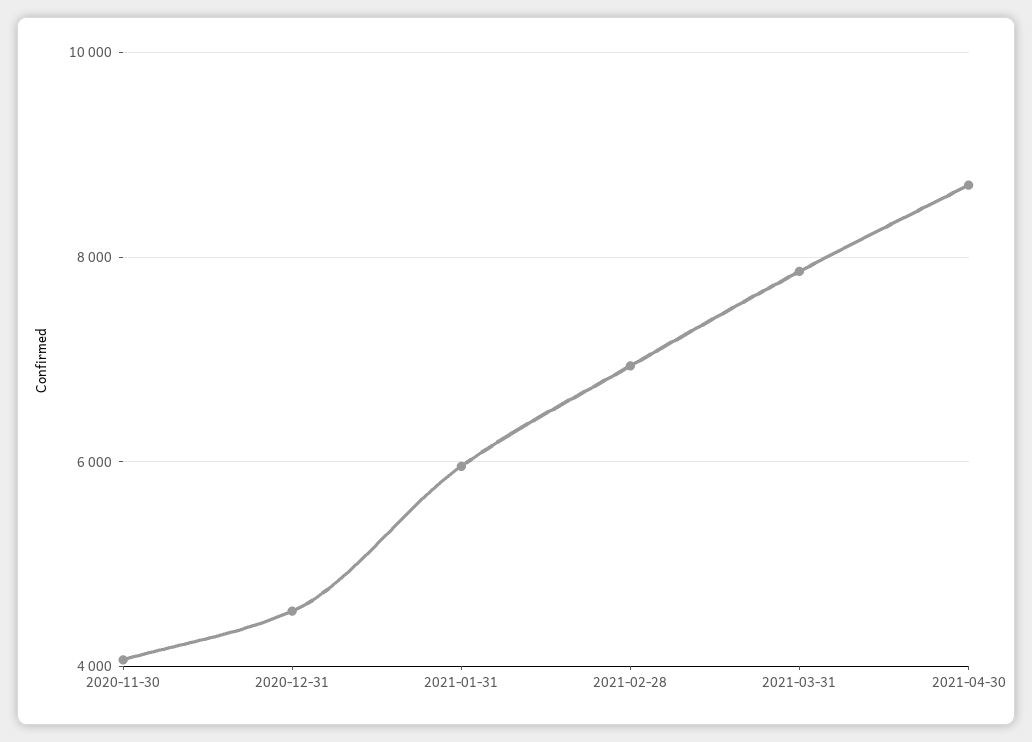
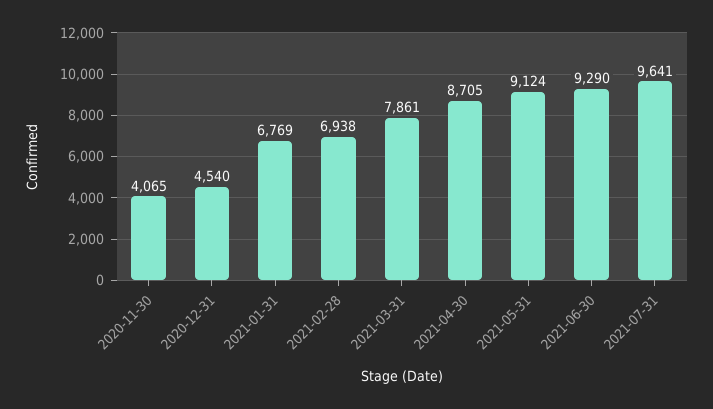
2021-01-31: 6000 -> 6769
2021-05-31: none -> 9124
2021-06-30: none -> 9290
2021-07-31: none -> 9641

